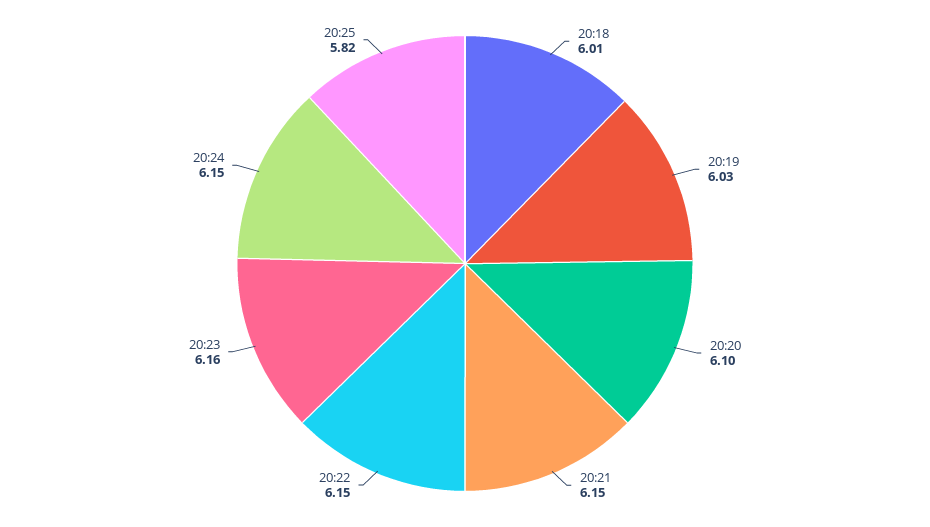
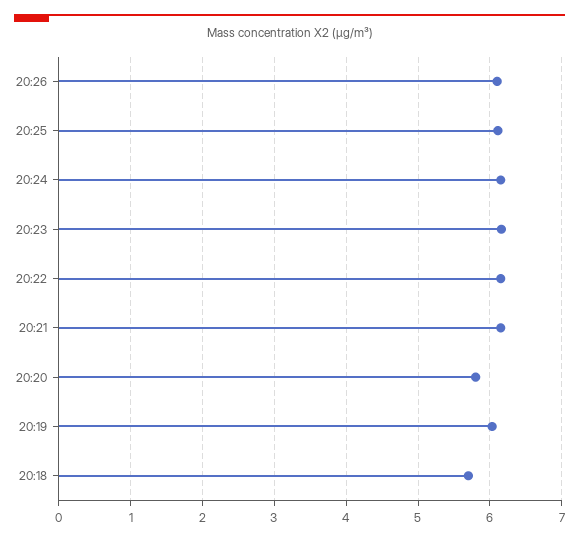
20:18: 6.01 -> 5.7
20:20: 6.1 -> 5.8
20:25: 5.82 -> 6.1
20:26: none -> 6.1

